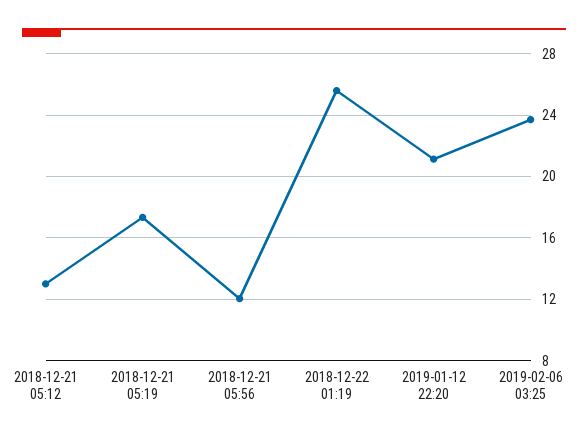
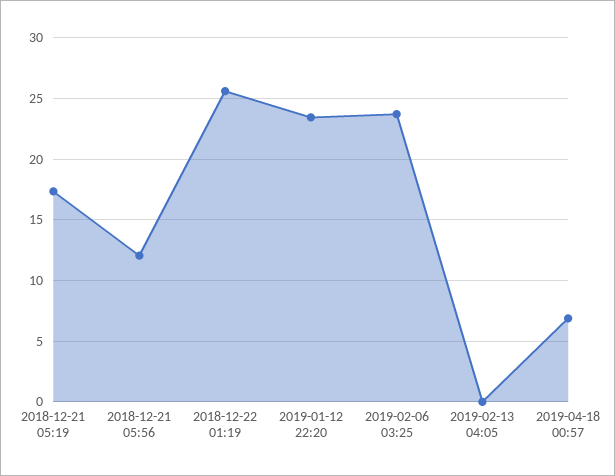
2018-12-21 05:12: 13 -> none
2019-01-12 22:20: 21 -> 23.5
2019-02-13 04:05: none -> 0
2019-04-18 00:57: none -> 7

